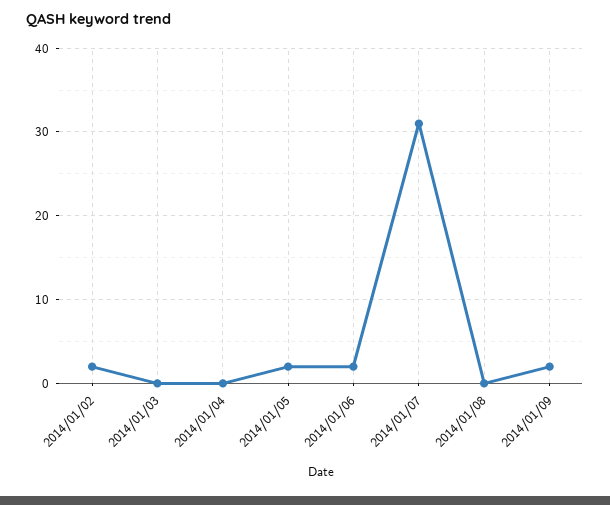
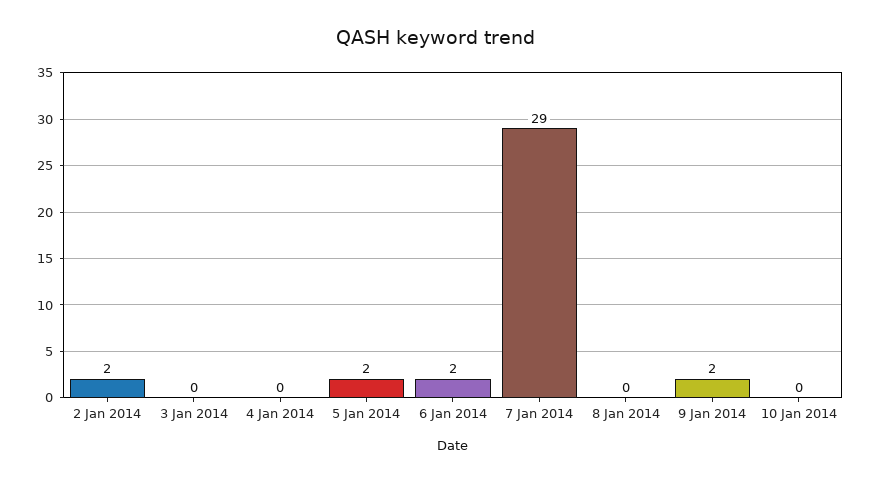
2014/01/07: 31 -> 29
10 Jan 2014: none -> 0

